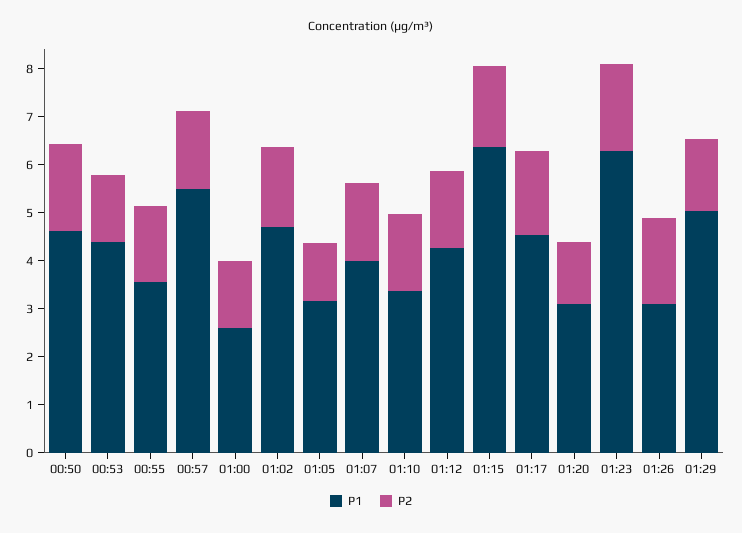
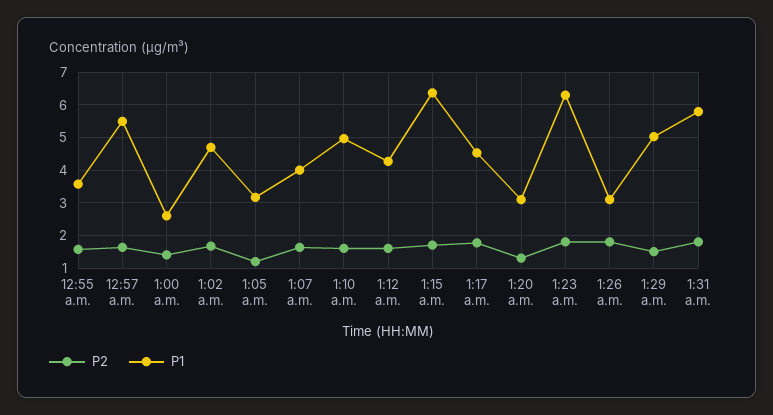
P1, 00:50: 4.6 -> none
P2, 00:50: 1.8 -> none
P1, 00:53: 4.4 -> none
P2, 00:53: 1.4 -> none
P1, 01:10: 3.4 -> 5
P2, 1:31 a.m.: none -> 1.8
P1, 1:31 a.m.: none -> 5.8

